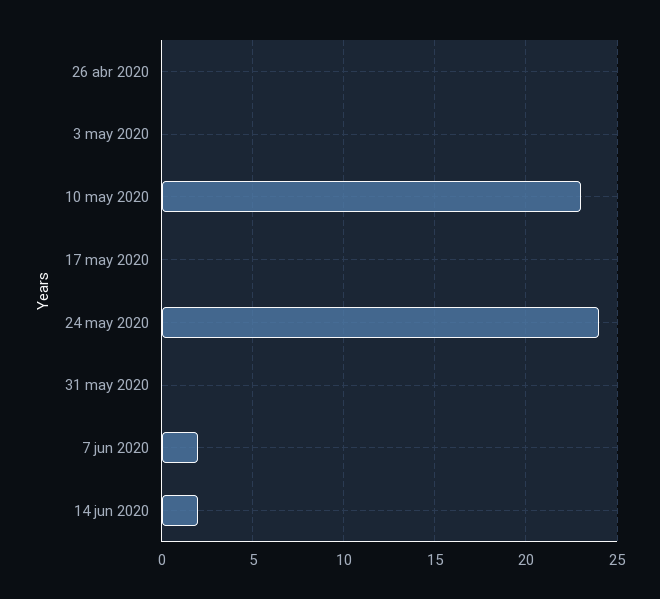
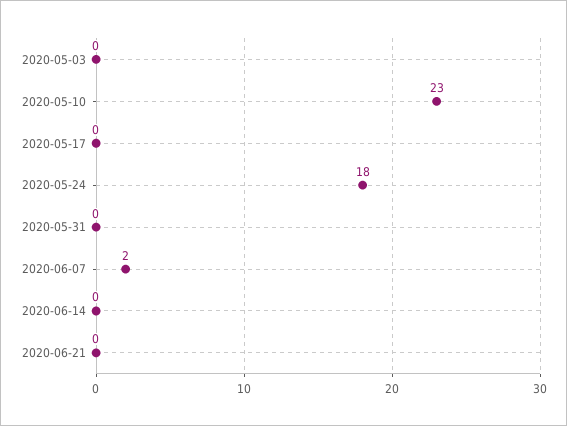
26 abr 2020: 0 -> none
24 may 2020: 24 -> 18
14 jun 2020: 2 -> 0
2020-06-21: none -> 0

